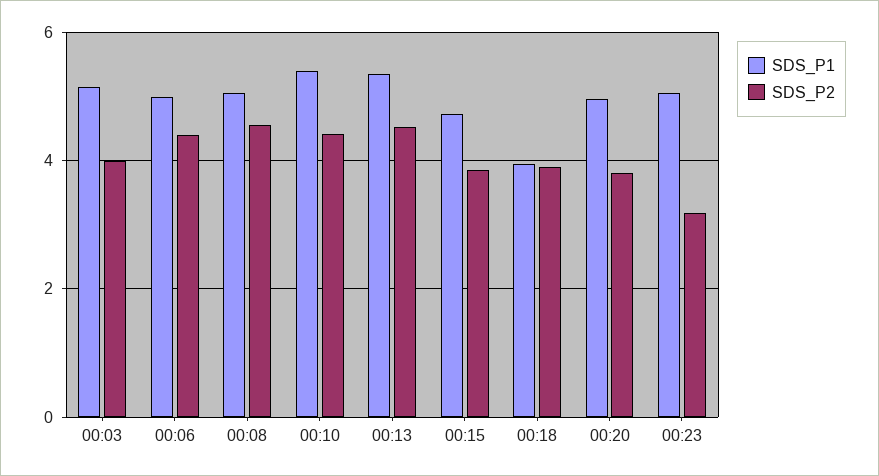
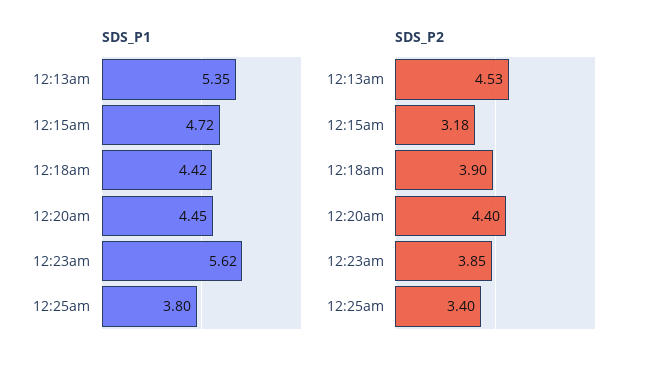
SDS_P1, 00:03: 5.2 -> none
SDS_P2, 00:03: 4 -> none
SDS_P1, 00:06: 5 -> none
SDS_P2, 00:06: 4.4 -> none
SDS_P1, 00:08: 5 -> none
SDS_P2, 00:08: 4.6 -> none
SDS_P1, 00:10: 5.4 -> none
SDS_P2, 00:10: 4.4 -> none
SDS_P2, 00:15: 3.8 -> 3.18
SDS_P1, 00:18: 4 -> 4.42
SDS_P1, 00:20: 5 -> 4.45
SDS_P2, 00:20: 3.8 -> 4.4
SDS_P1, 00:23: 5 -> 5.62
SDS_P2, 00:23: 3.2 -> 3.85
SDS_P1, 12:25am: none -> 3.8
SDS_P2, 12:25am: none -> 3.4

